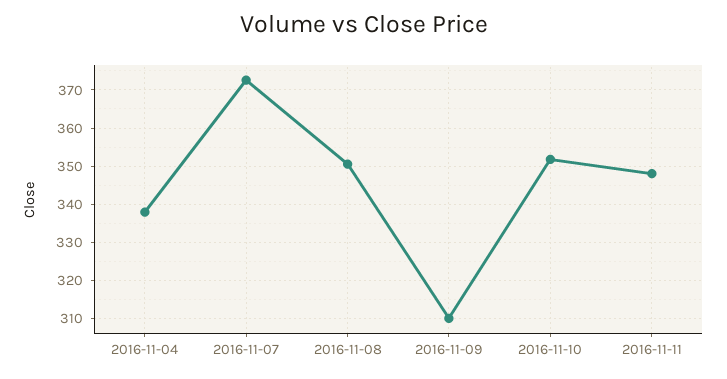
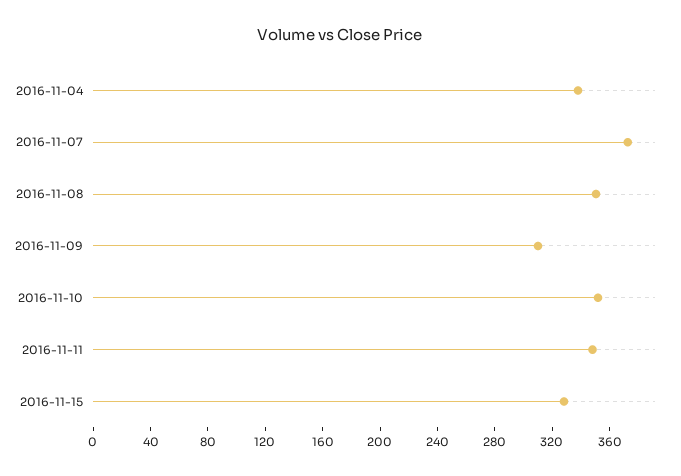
2016-11-15: none -> 330

